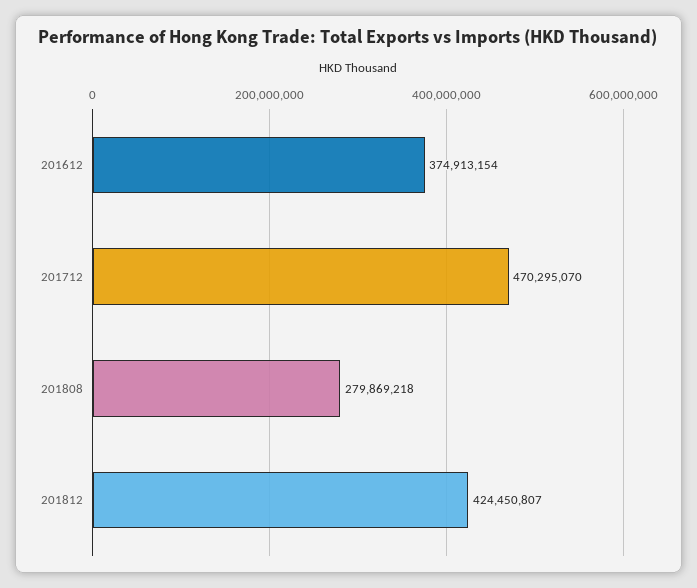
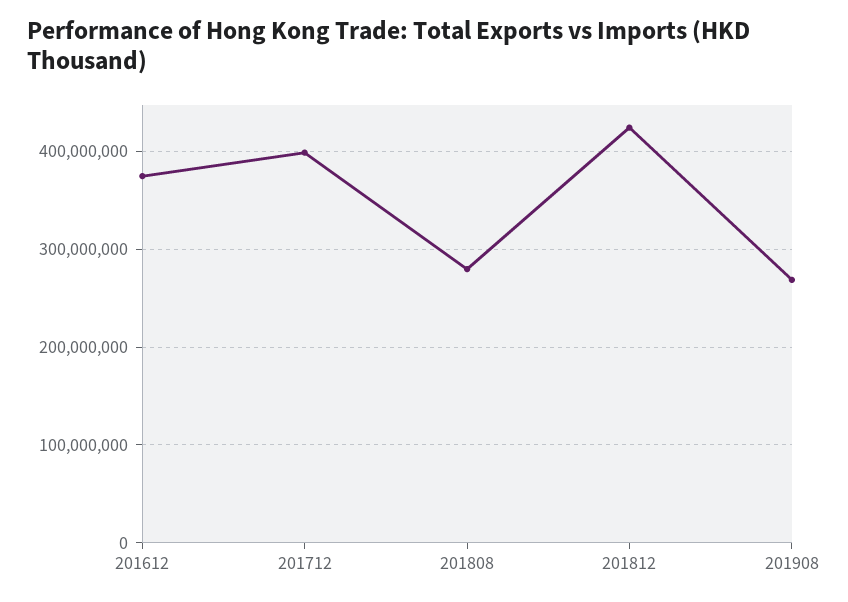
201712: 470295070 -> 400000000
201908: none -> 270000000

